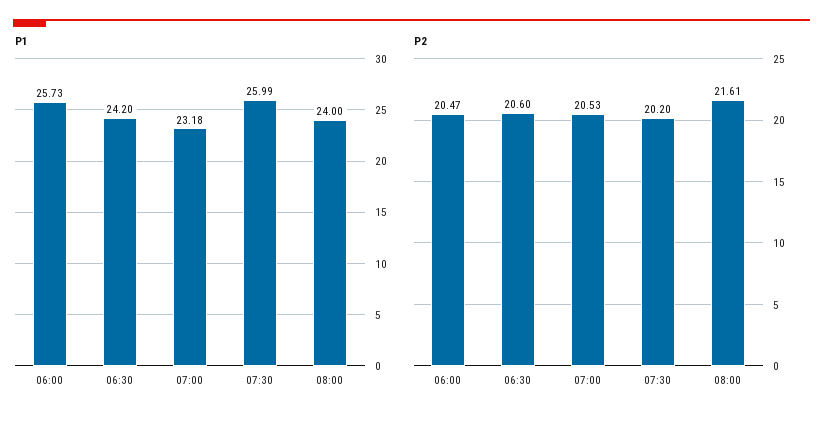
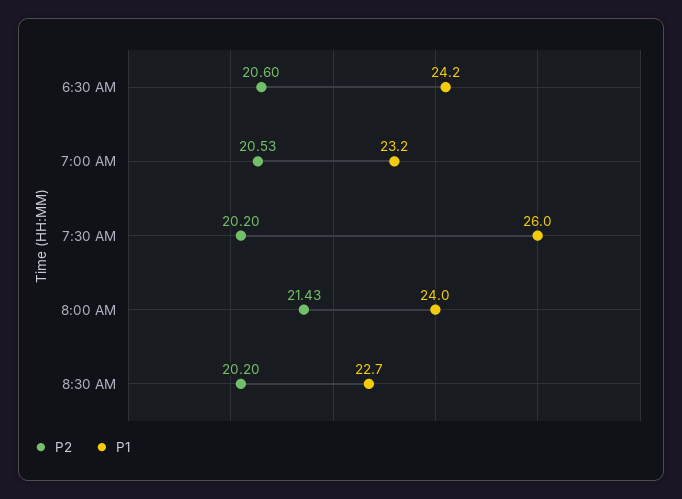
P1, 06:00: 25.73 -> none
P2, 06:00: 20.47 -> none
P2, 08:00: 21.61 -> 21.43
P2, 8:30 AM: none -> 20.2
P1, 8:30 AM: none -> 22.7

